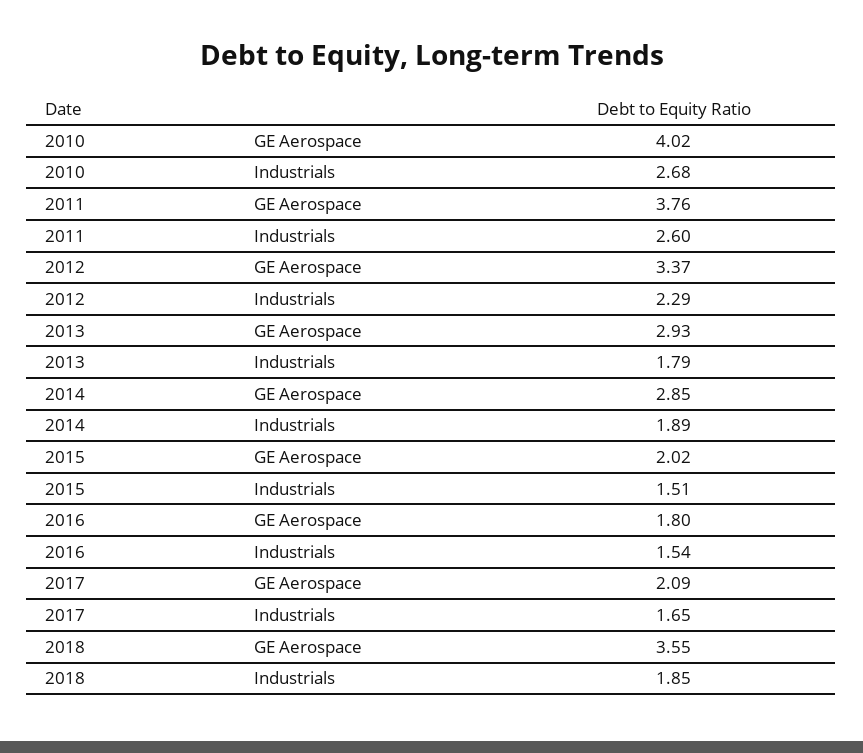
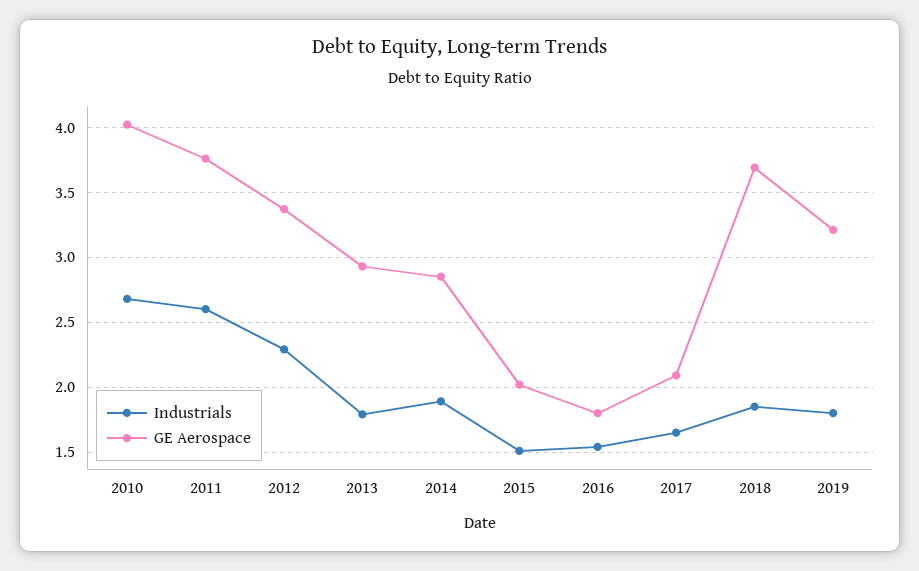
GE Aerospace, 2018: 3.55 -> 3.7
Industrials, 2019: none -> 1.8
GE Aerospace, 2019: none -> 3.2

